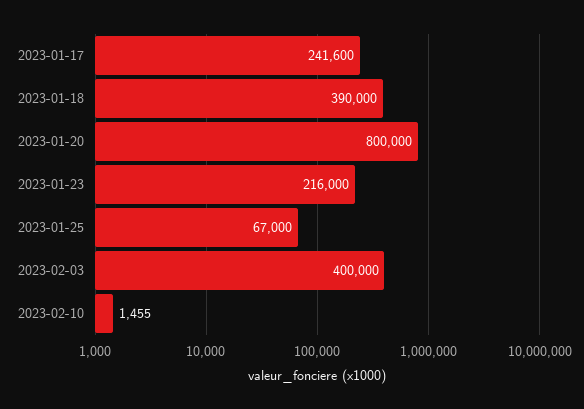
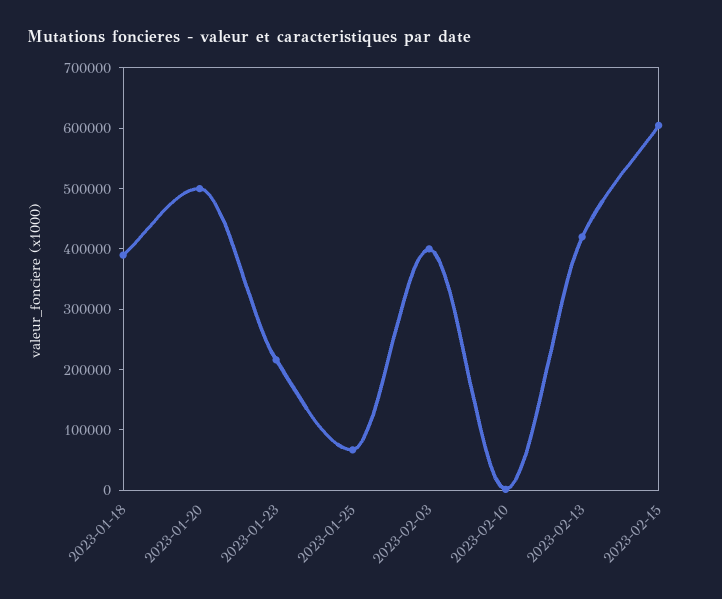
2023-01-17: 241600 -> none
2023-01-20: 800000 -> 500000
2023-02-13: none -> 420000
2023-02-15: none -> 600000

